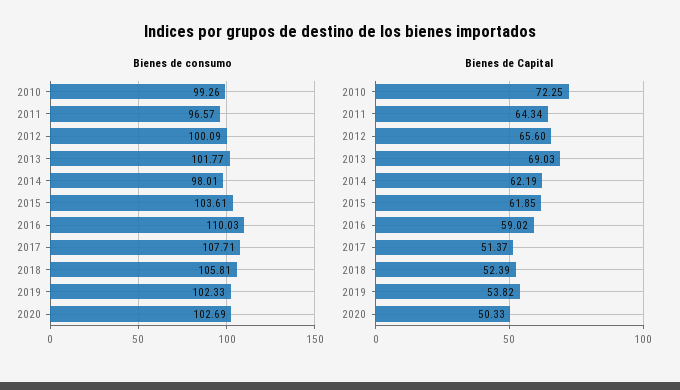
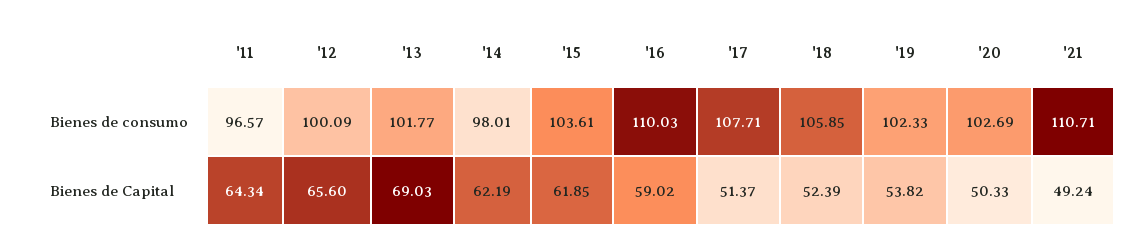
Bienes de consumo, 2010: 99.26 -> none
Bienes de consumo, 2018: 105.81 -> 105.85
Bienes de Capital, 2010: 72.25 -> none
Bienes de consumo, '21: none -> 110.71
Bienes de Capital, '21: none -> 49.24

